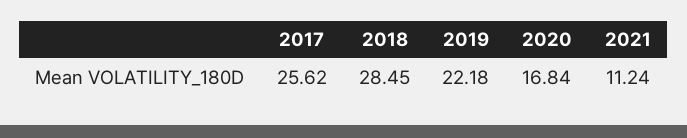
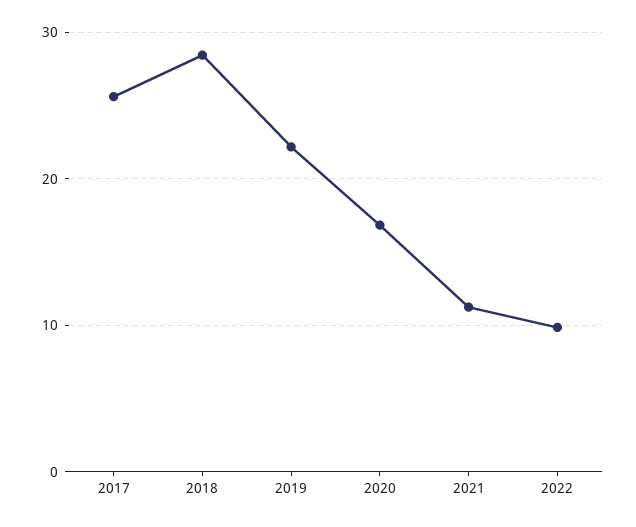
2022: none -> 10

